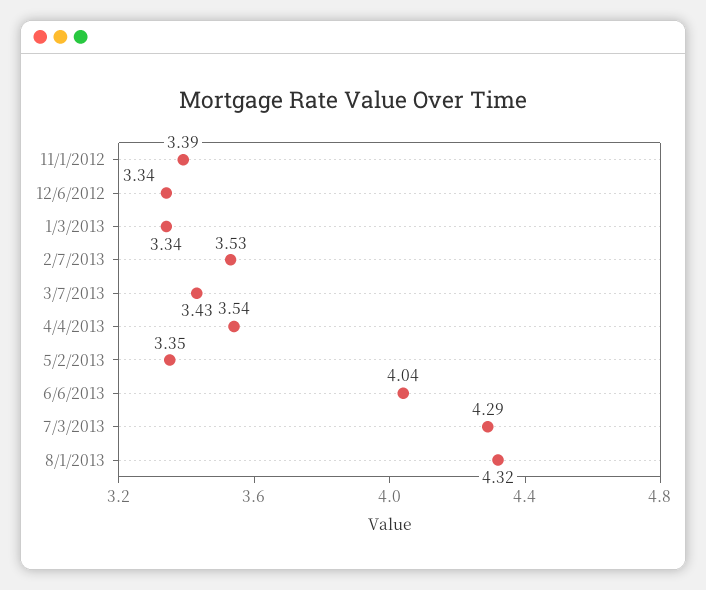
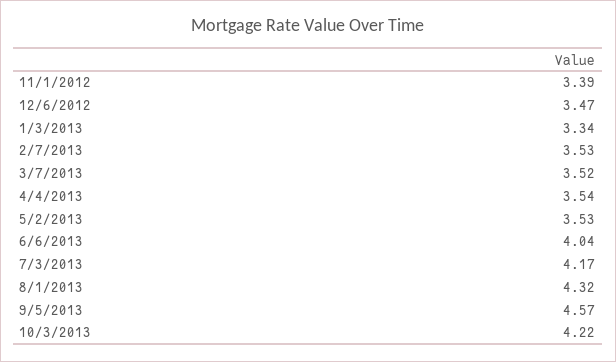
12/6/2012: 3.34 -> 3.47
3/7/2013: 3.43 -> 3.52
5/2/2013: 3.35 -> 3.53
7/3/2013: 4.29 -> 4.17
9/5/2013: none -> 4.57
10/3/2013: none -> 4.22

